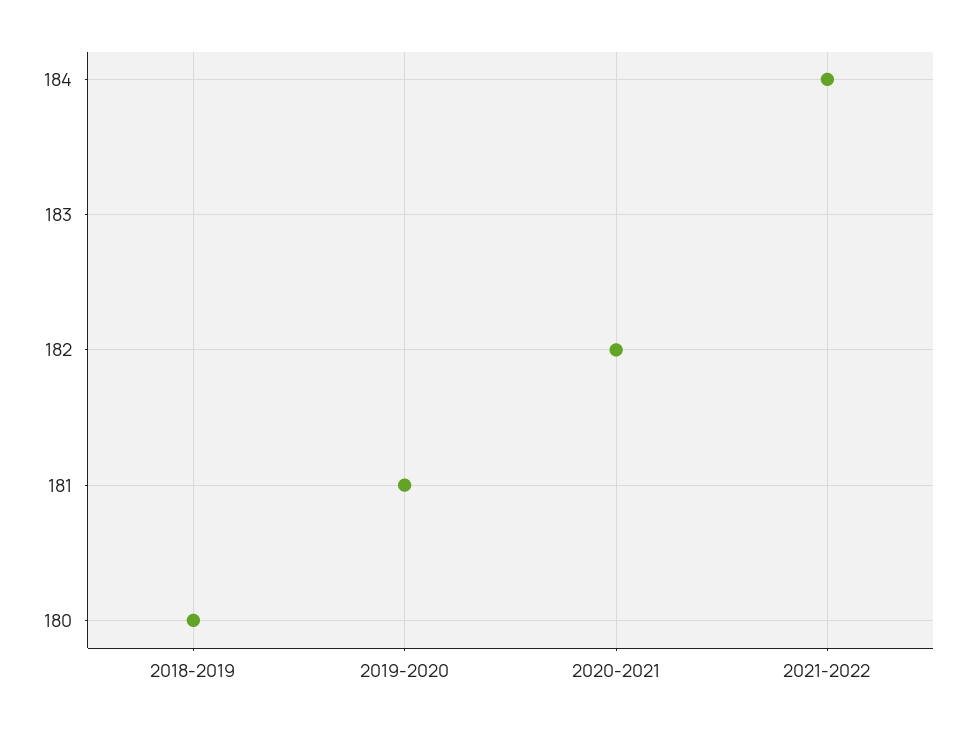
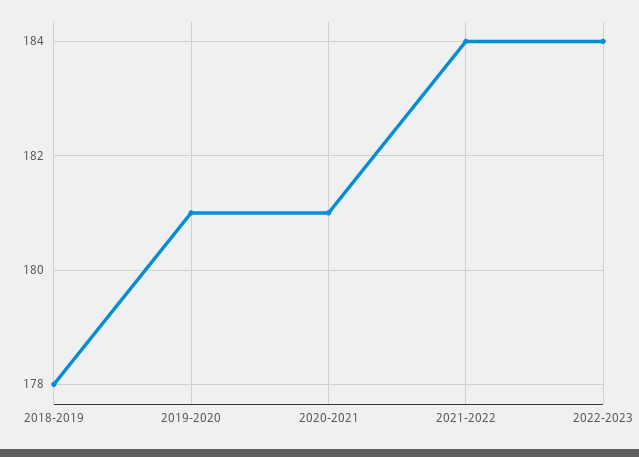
2018-2019: 180 -> 178
2020-2021: 182 -> 181
2022-2023: none -> 184

